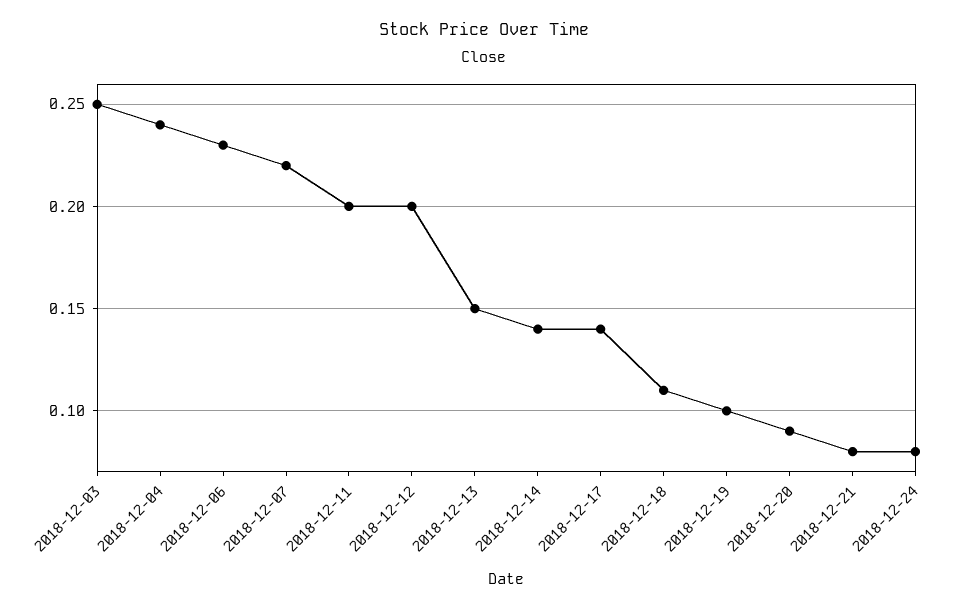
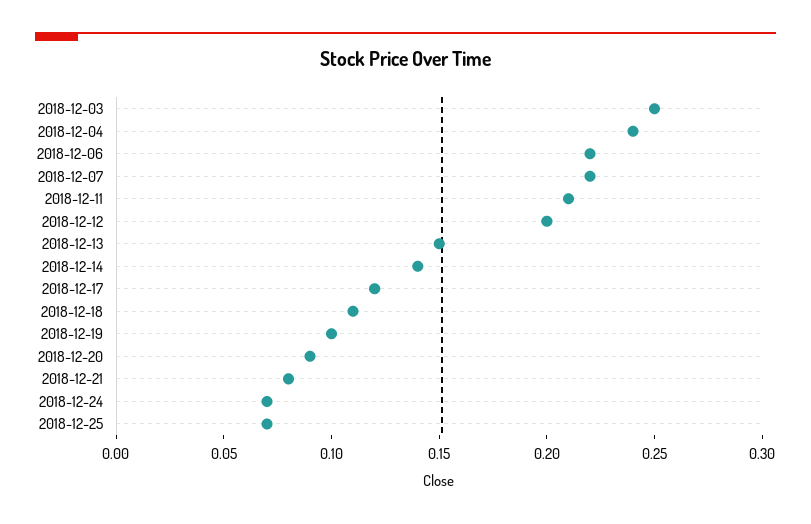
2018-12-06: 0.23 -> 0.22
2018-12-11: 0.2 -> 0.21
2018-12-17: 0.14 -> 0.12
2018-12-24: 0.08 -> 0.07
2018-12-25: none -> 0.07

